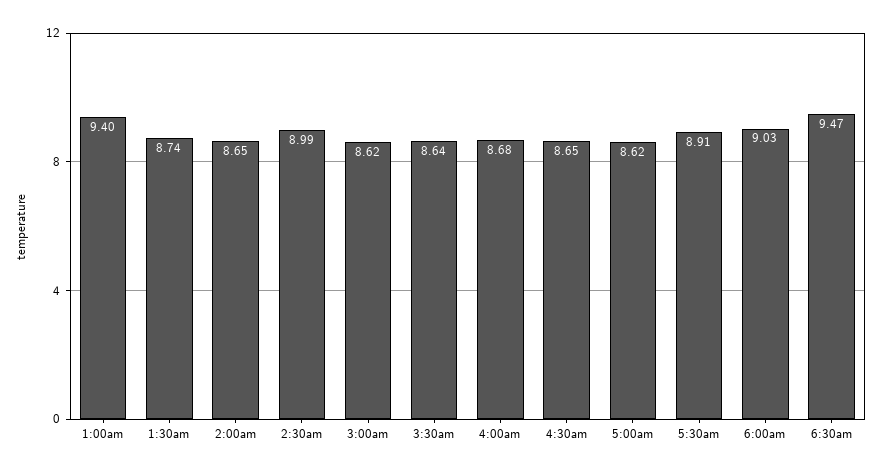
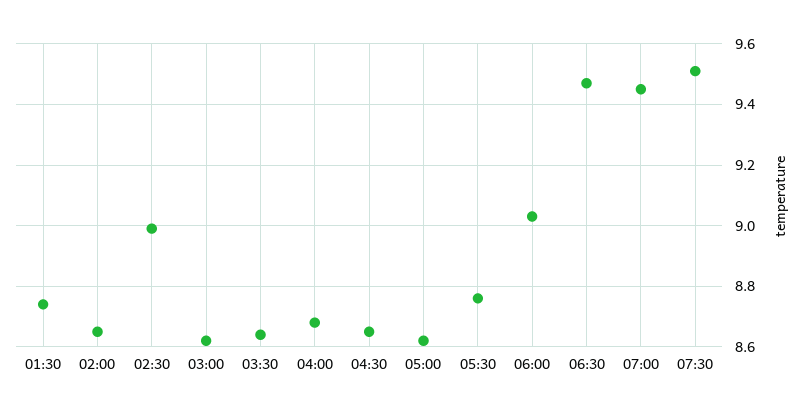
1:00am: 9.4 -> none
5:30am: 8.91 -> 8.75
07:00: none -> 9.45
07:30: none -> 9.5

